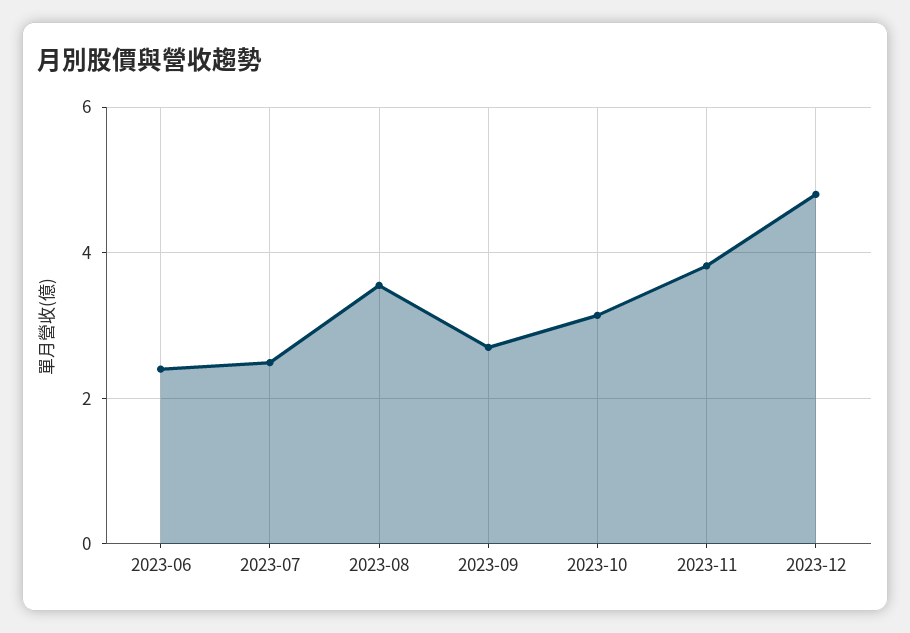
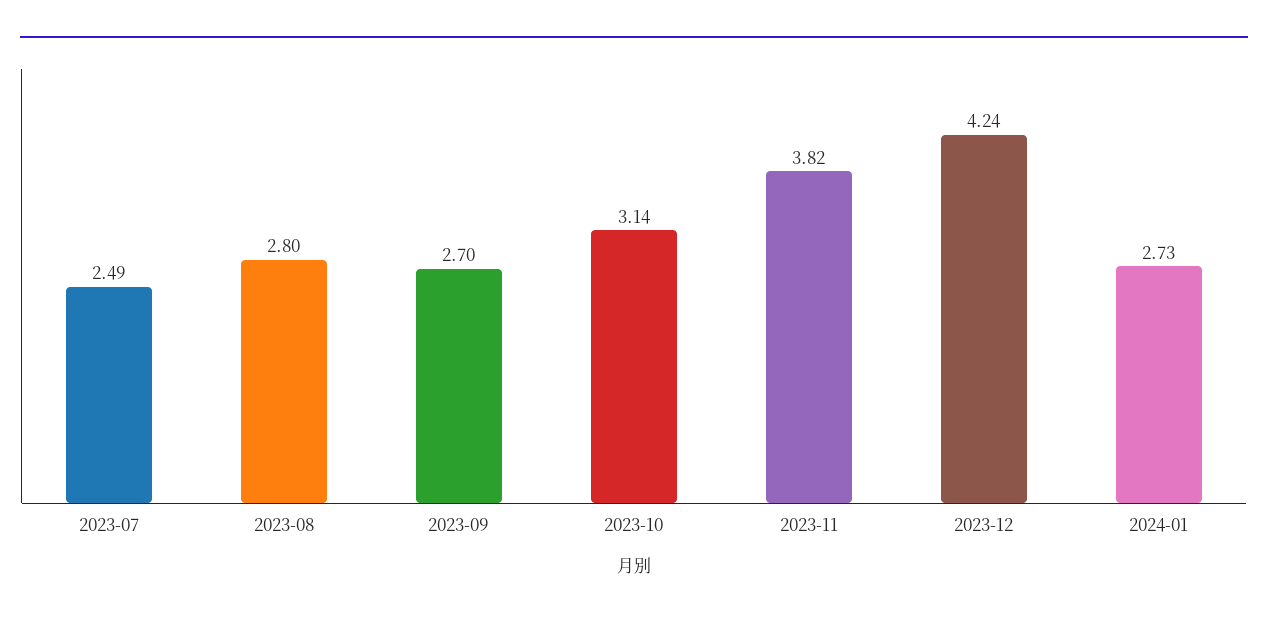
2023-06: 2.4 -> none
2023-08: 3.6 -> 2.8
2023-12: 4.8 -> 4.24
2024-01: none -> 2.73

